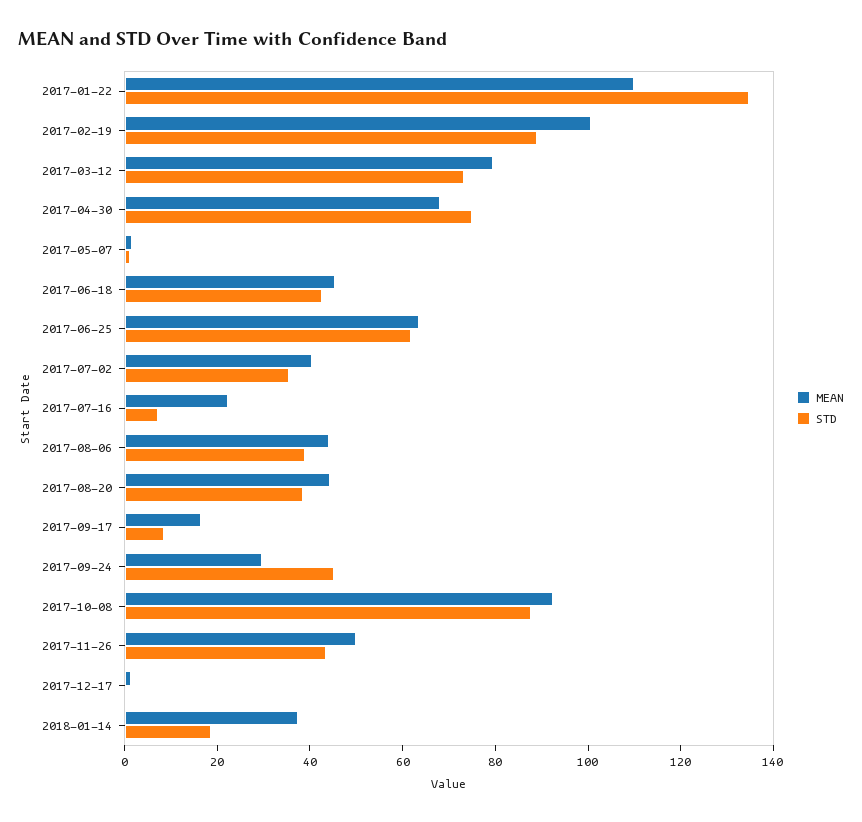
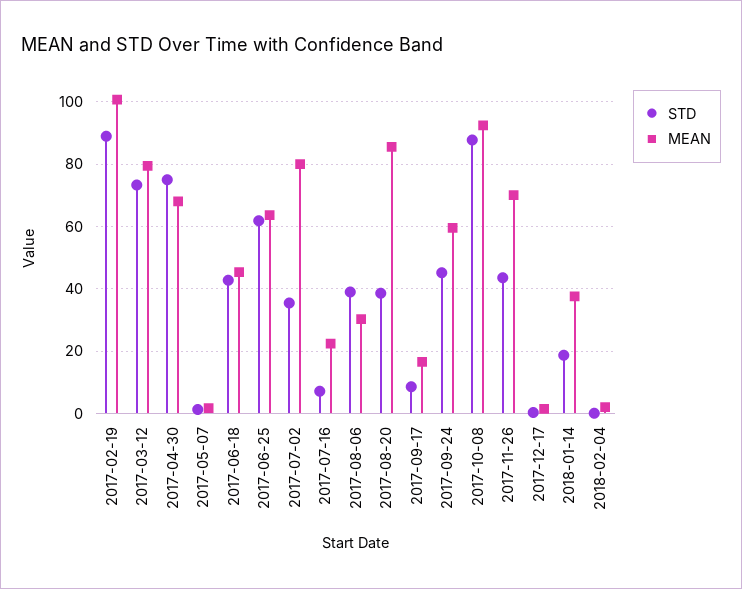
MEAN, 2017-01-22: 110 -> none
STD, 2017-01-22: 135 -> none
MEAN, 2017-07-02: 40 -> 80
MEAN, 2017-08-06: 45 -> 30
MEAN, 2017-08-20: 45 -> 86
MEAN, 2017-09-24: 30 -> 60
MEAN, 2017-11-26: 50 -> 70
STD, 2018-02-04: none -> 0
MEAN, 2018-02-04: none -> 2

